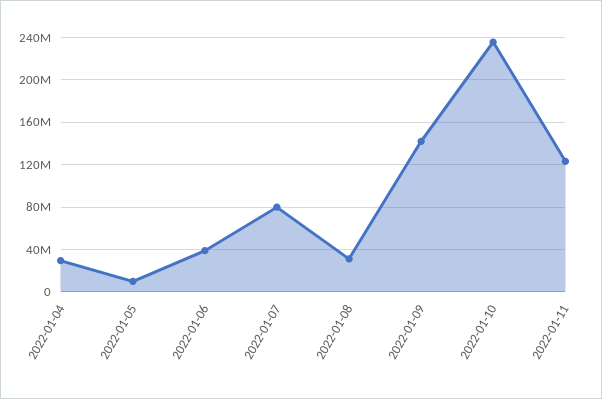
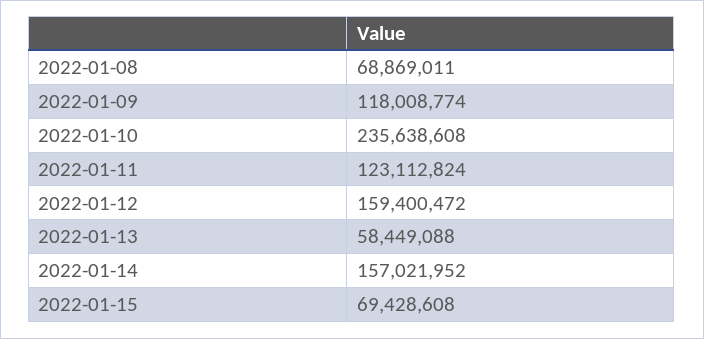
2022-01-04: 30000000 -> none
2022-01-05: 10000000 -> none
2022-01-06: 40000000 -> none
2022-01-07: 80000000 -> none
2022-01-08: 30000000 -> 68869011
2022-01-09: 140000000 -> 118008774
2022-01-12: none -> 159400472
2022-01-13: none -> 58449088
2022-01-14: none -> 157021952
2022-01-15: none -> 69428608

